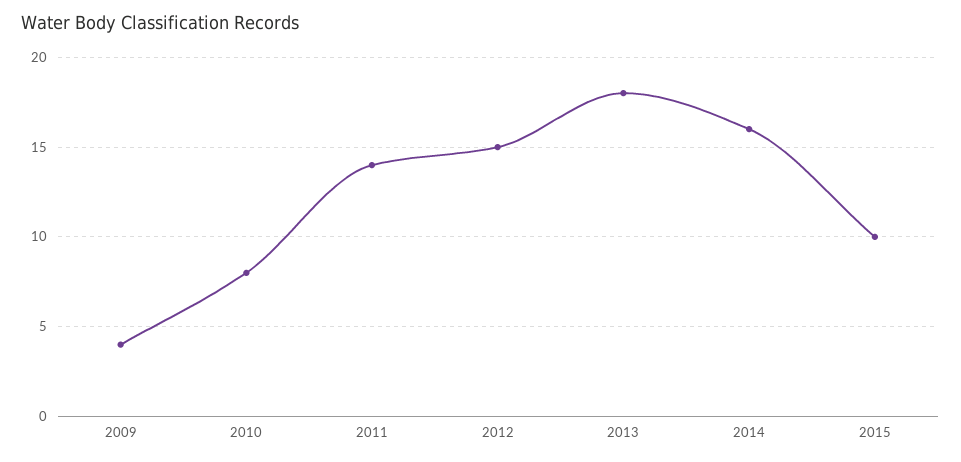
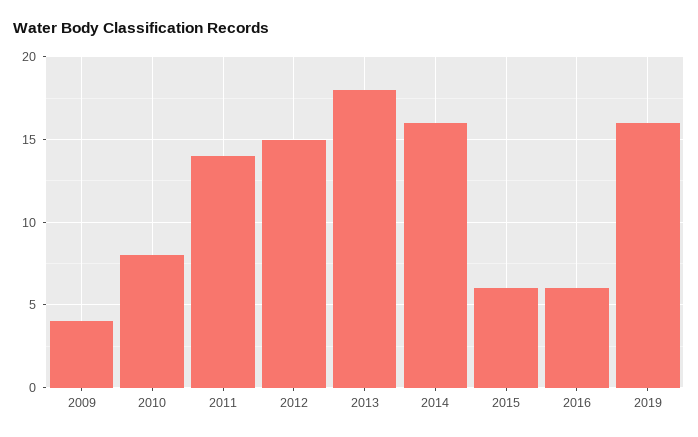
2015: 10 -> 6
2016: none -> 6
2019: none -> 16

